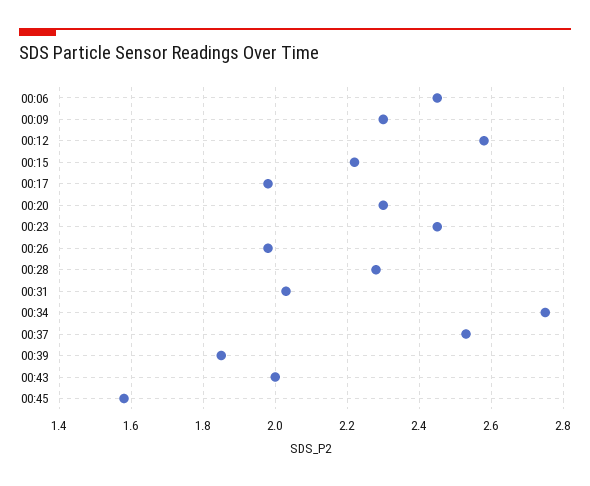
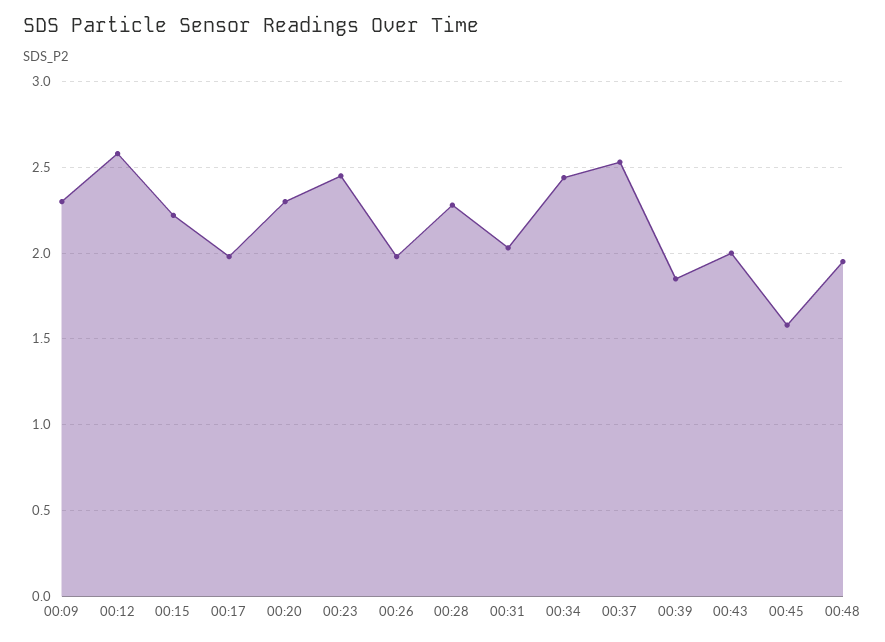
00:06: 2.45 -> none
00:34: 2.75 -> 2.45
00:48: none -> 1.95

